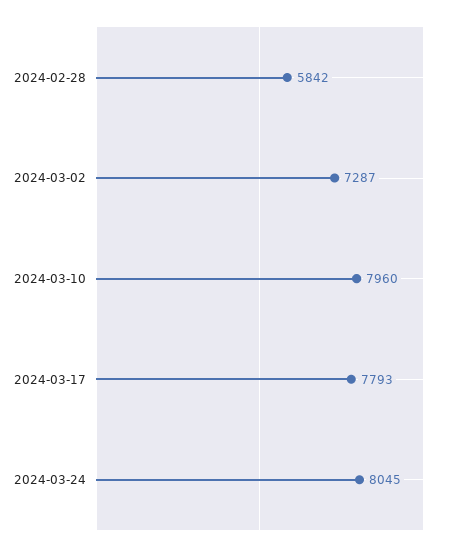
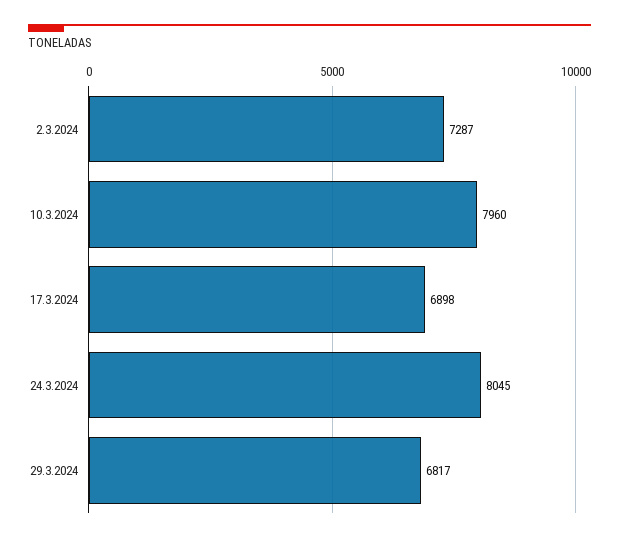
2024-02-28: 5842 -> none
2024-03-17: 7793 -> 6898
29.3.2024: none -> 6817

